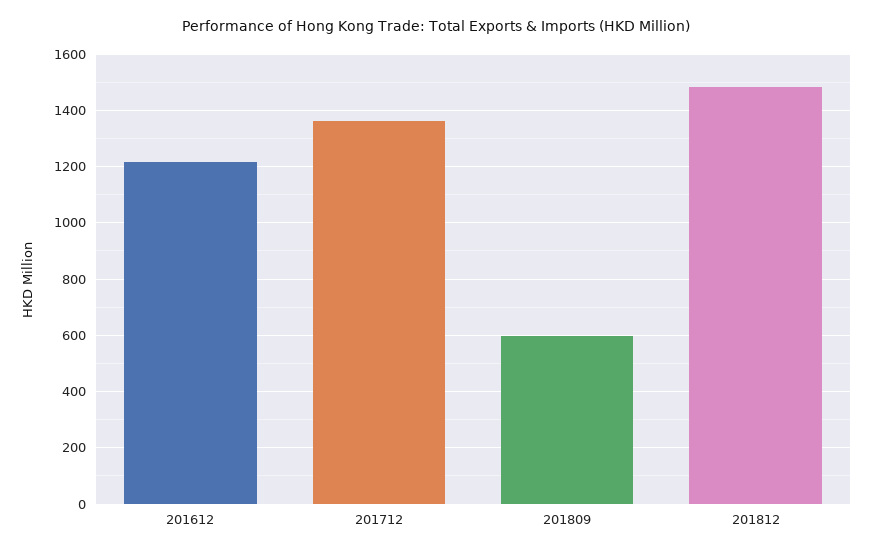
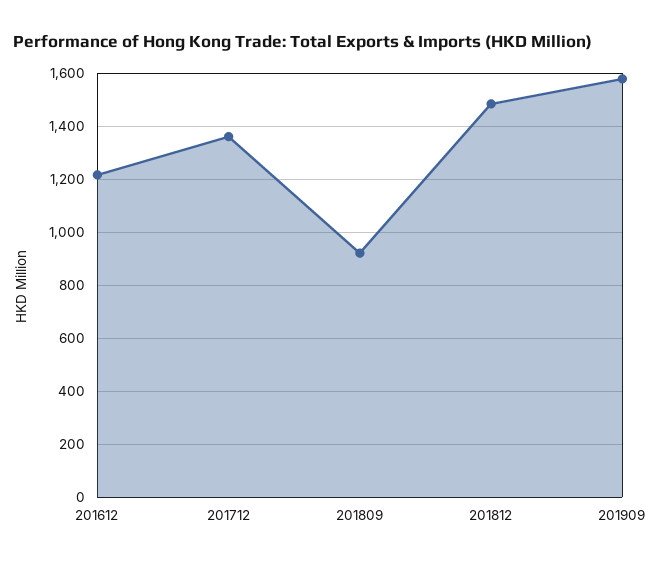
201809: 600 -> 925
201909: none -> 1575

